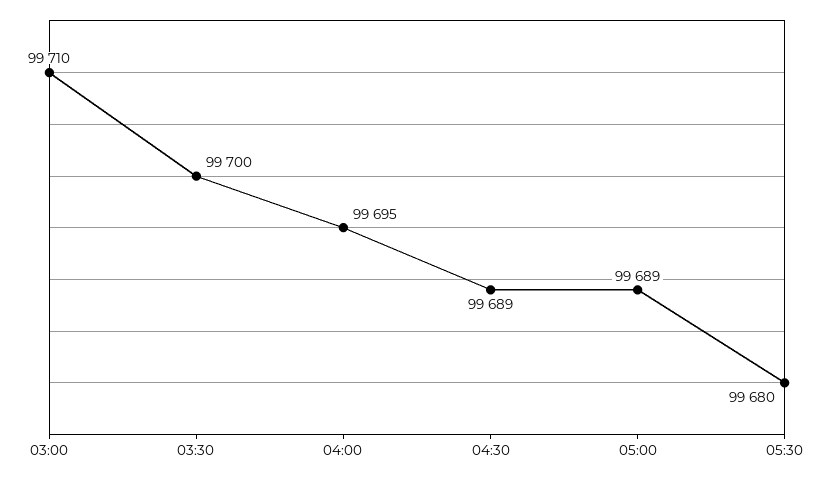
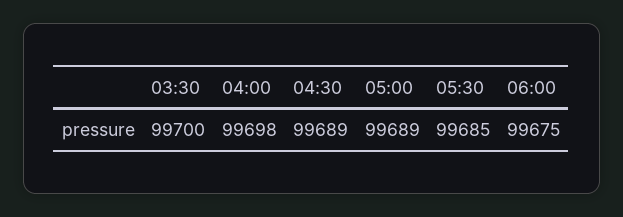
03:00: 99710 -> none
04:00: 99695 -> 99698
05:30: 99680 -> 99685
06:00: none -> 99675

